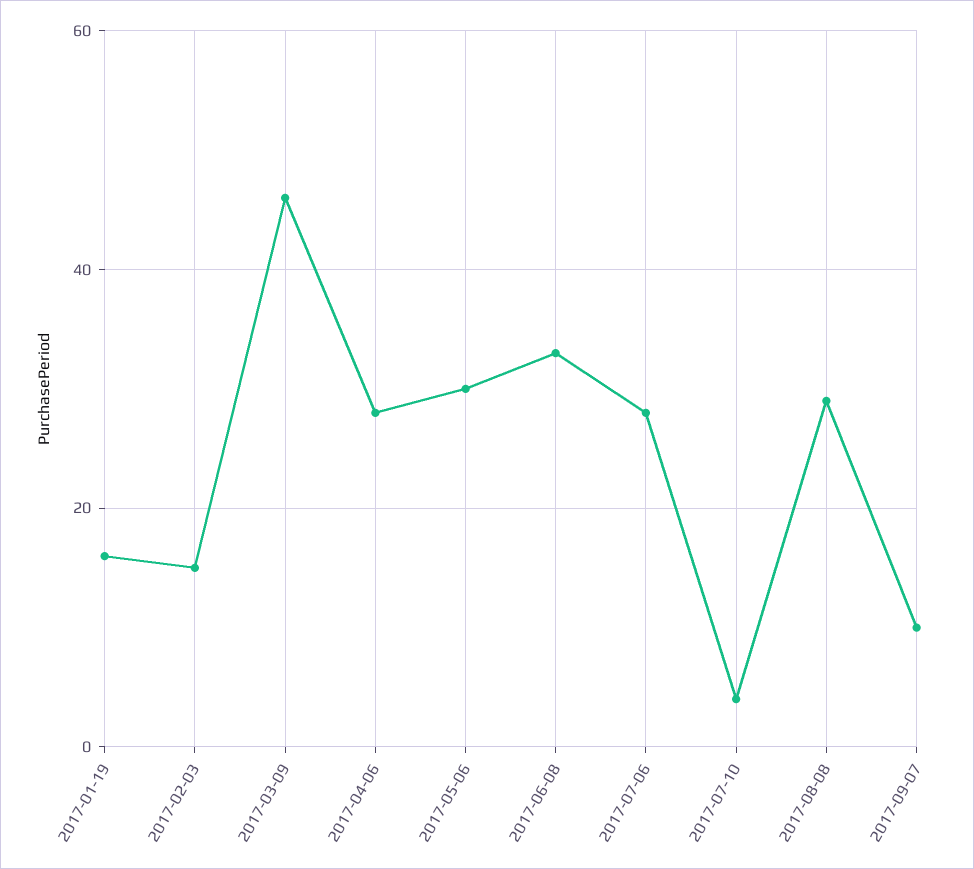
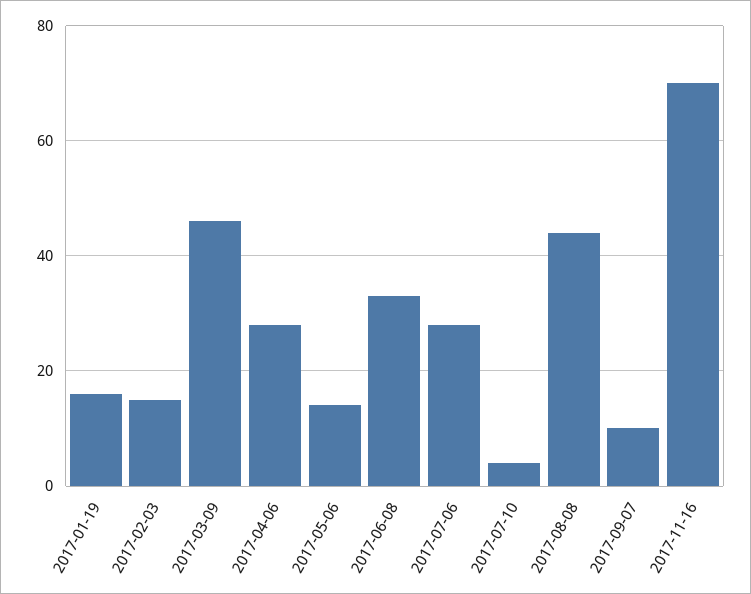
2017-05-06: 30 -> 15
2017-08-08: 30 -> 45
2017-11-16: none -> 70

